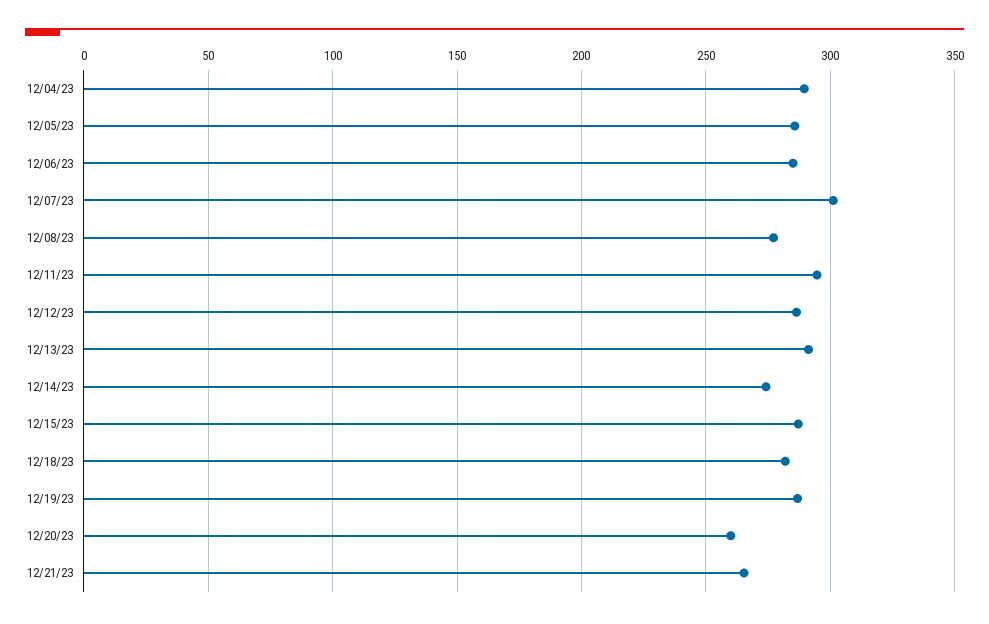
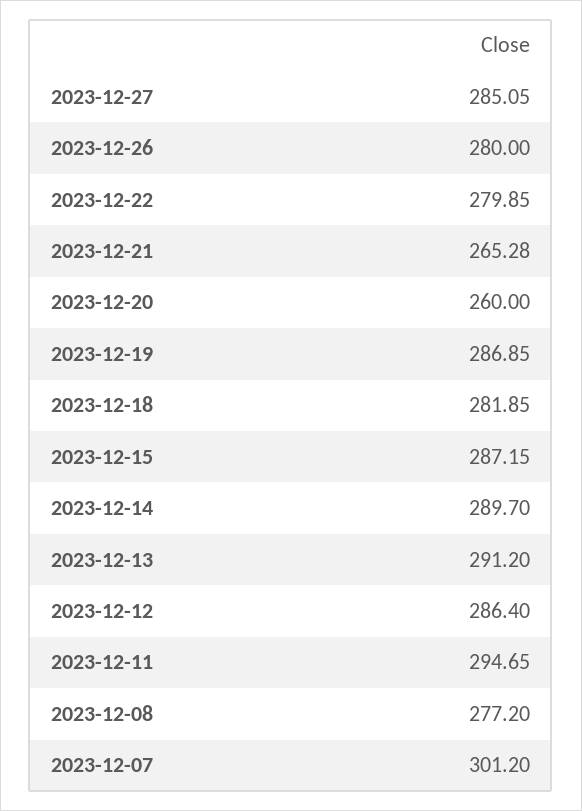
12/04/23: 290 -> none
12/05/23: 285 -> none
12/06/23: 285 -> none
12/14/23: 275 -> 289.7
2023-12-27: none -> 285.05
2023-12-26: none -> 280
2023-12-22: none -> 279.85

